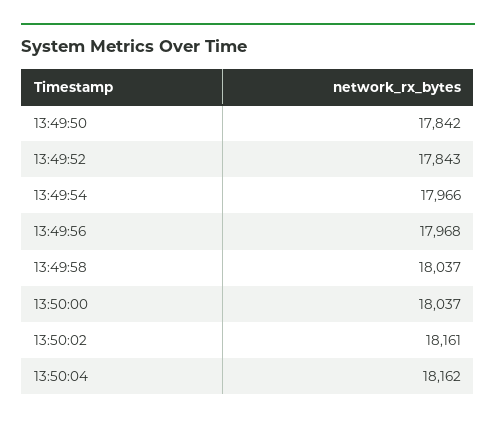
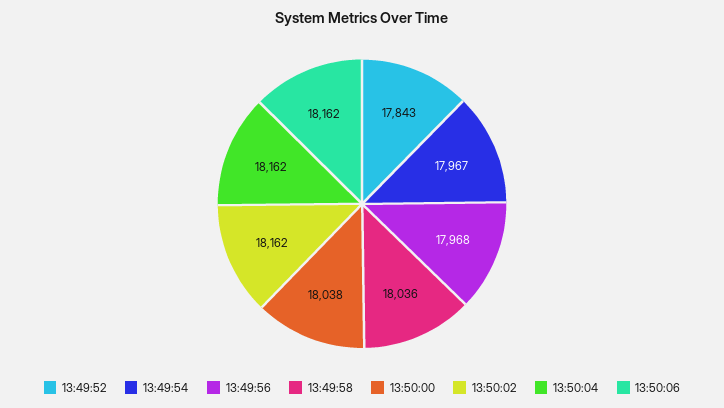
13:49:50: 17842 -> none
13:49:54: 17966 -> 17967
13:49:58: 18037 -> 18036
13:50:00: 18037 -> 18038
13:50:02: 18161 -> 18162
13:50:06: none -> 18162

